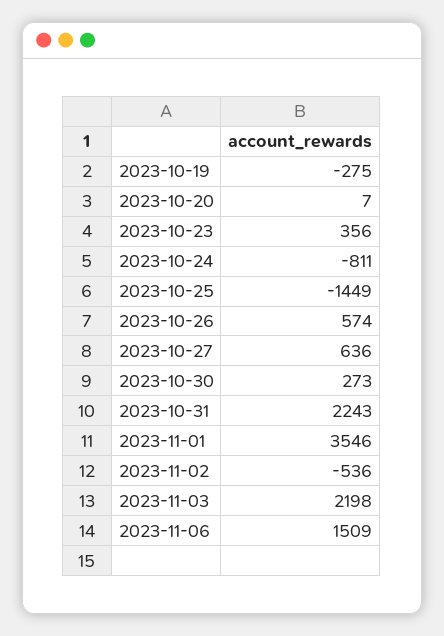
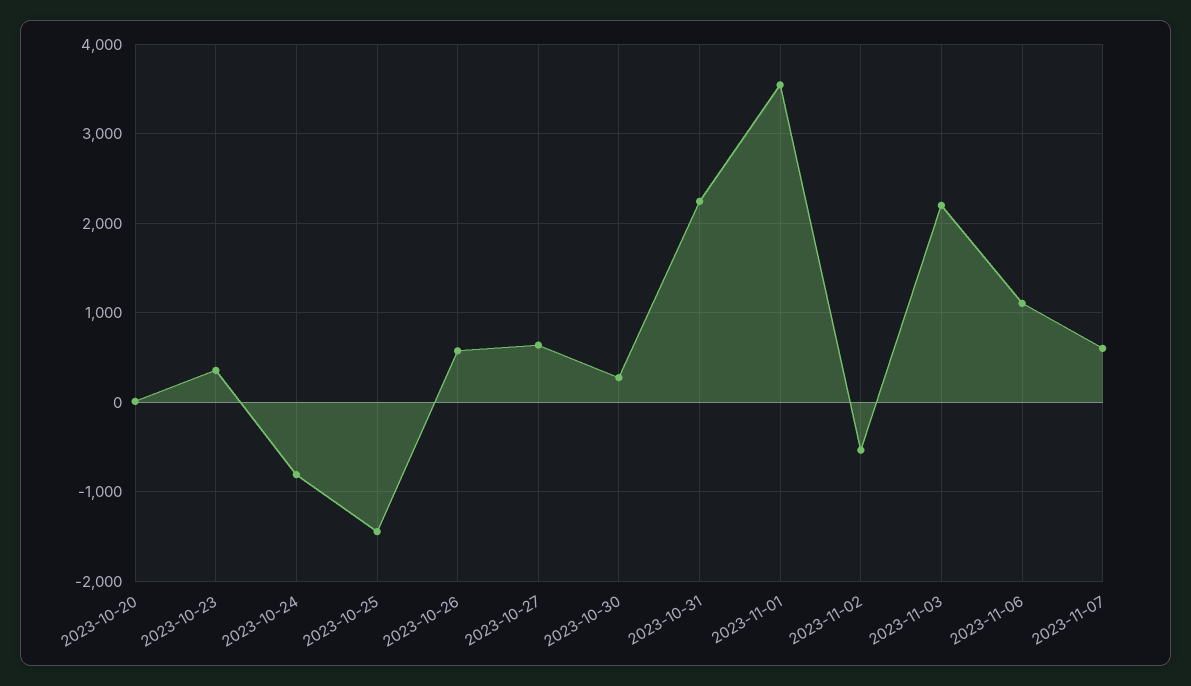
2023-10-19: -275 -> none
2023-11-06: 1509 -> 1100
2023-11-07: none -> 600

